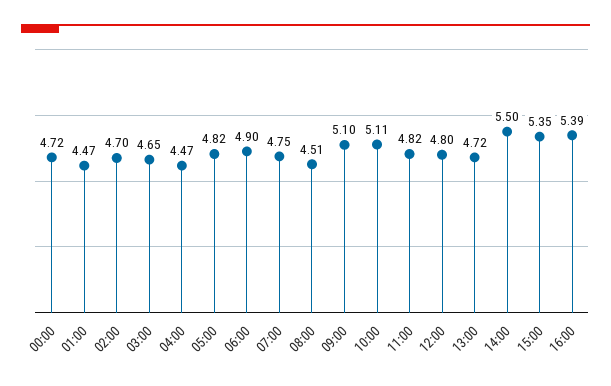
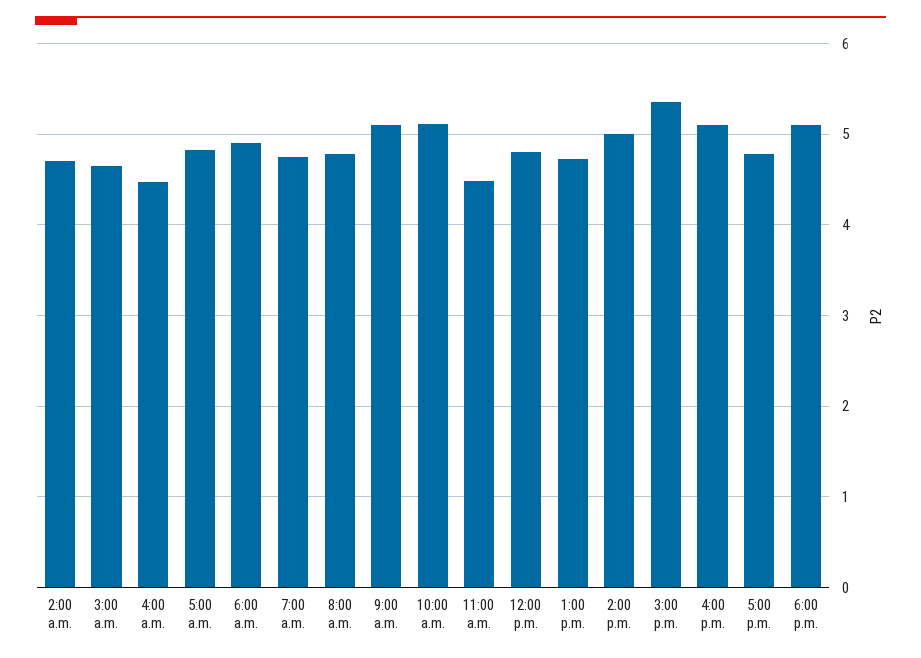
00:00: 4.72 -> none
01:00: 4.47 -> none
08:00: 4.51 -> 4.8
11:00: 4.82 -> 4.5
14:00: 5.5 -> 5
16:00: 5.39 -> 5.1
5:00 p.m.: none -> 4.8
6:00 p.m.: none -> 5.1

